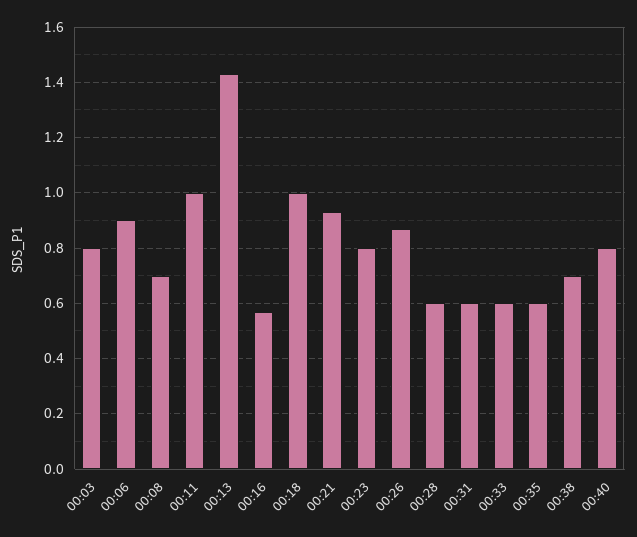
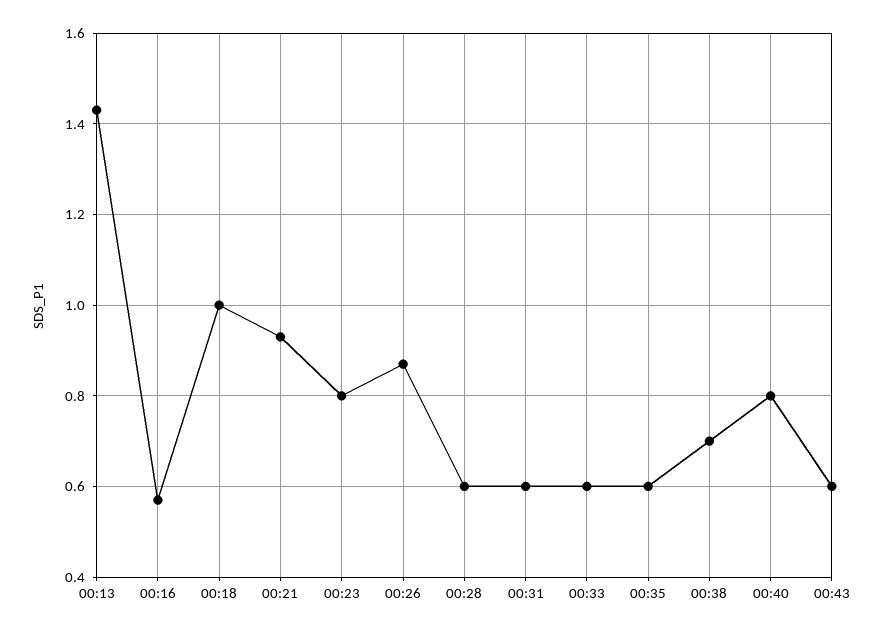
00:03: 0.8 -> none
00:06: 0.9 -> none
00:08: 0.7 -> none
00:11: 1 -> none
00:43: none -> 0.6

